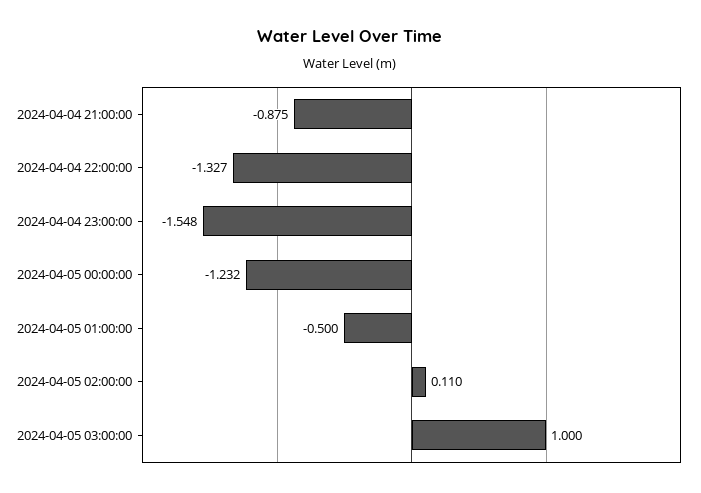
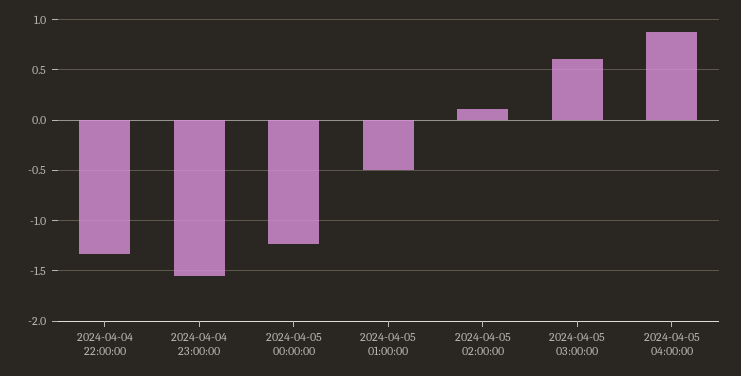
2024-04-04 21:00:00: -0.875 -> none
2024-04-05 03:00:00: 1 -> 0.6
2024-04-05 04:00:00: none -> 0.9

